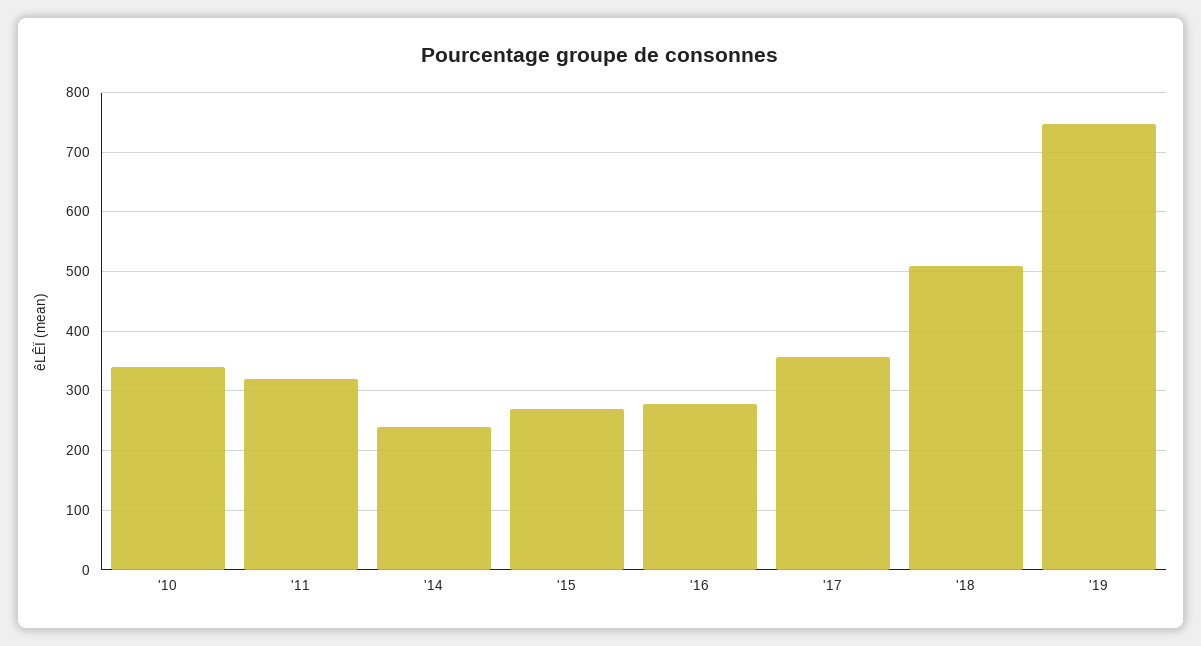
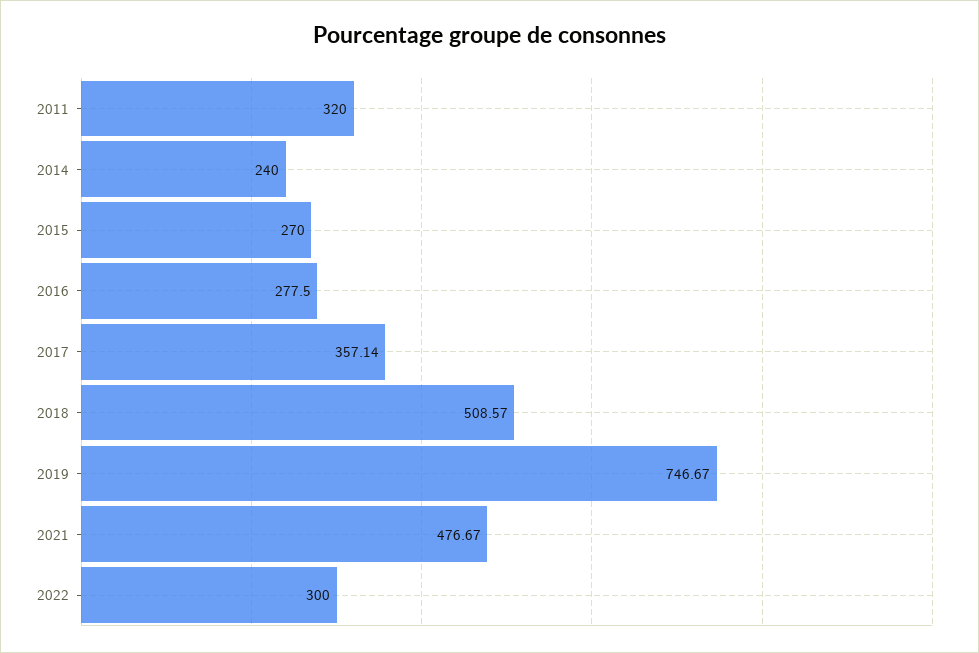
'10: 340 -> none
2021: none -> 476.67
2022: none -> 300

